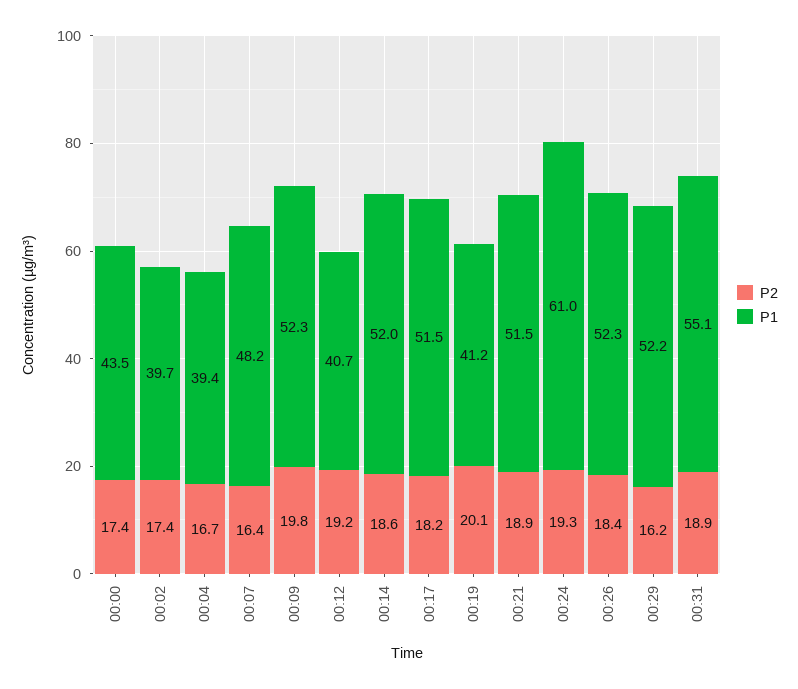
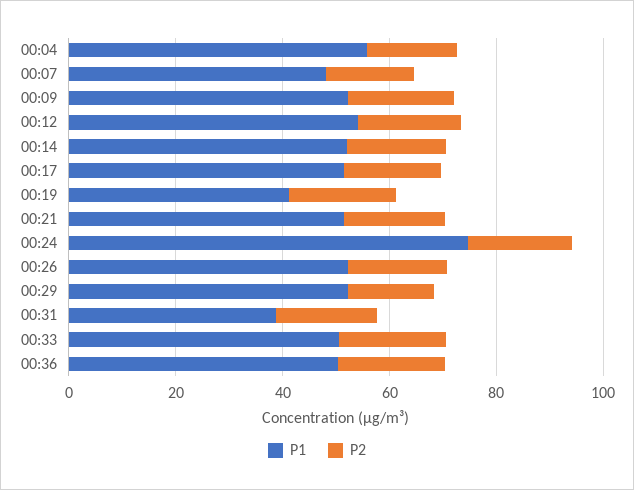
P2, 00:00: 17.4 -> none
P1, 00:00: 43.5 -> none
P2, 00:02: 17.4 -> none
P1, 00:02: 39.7 -> none
P1, 00:04: 39.4 -> 55
P1, 00:12: 40.7 -> 55
P1, 00:24: 61 -> 75
P1, 00:31: 55.1 -> 40
P1, 00:33: none -> 50
P2, 00:33: none -> 20
P1, 00:36: none -> 50
P2, 00:36: none -> 20

